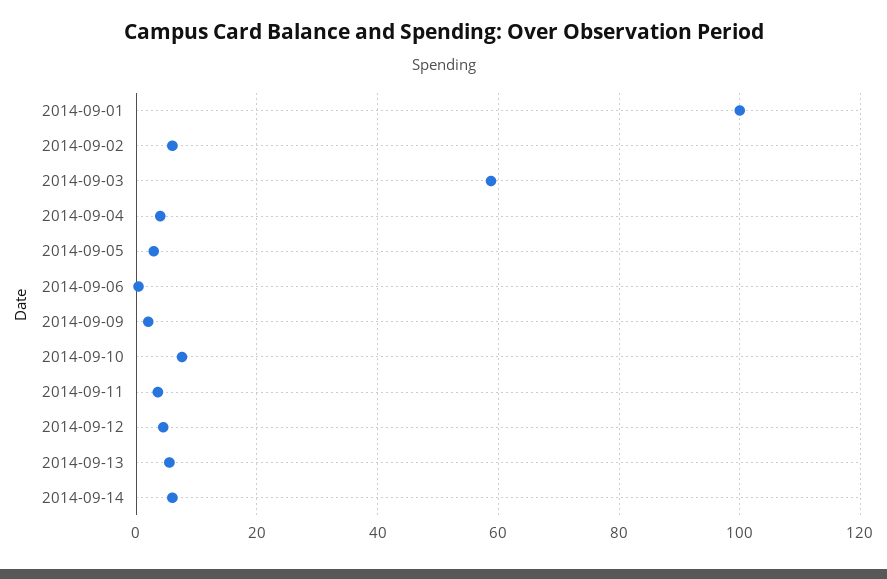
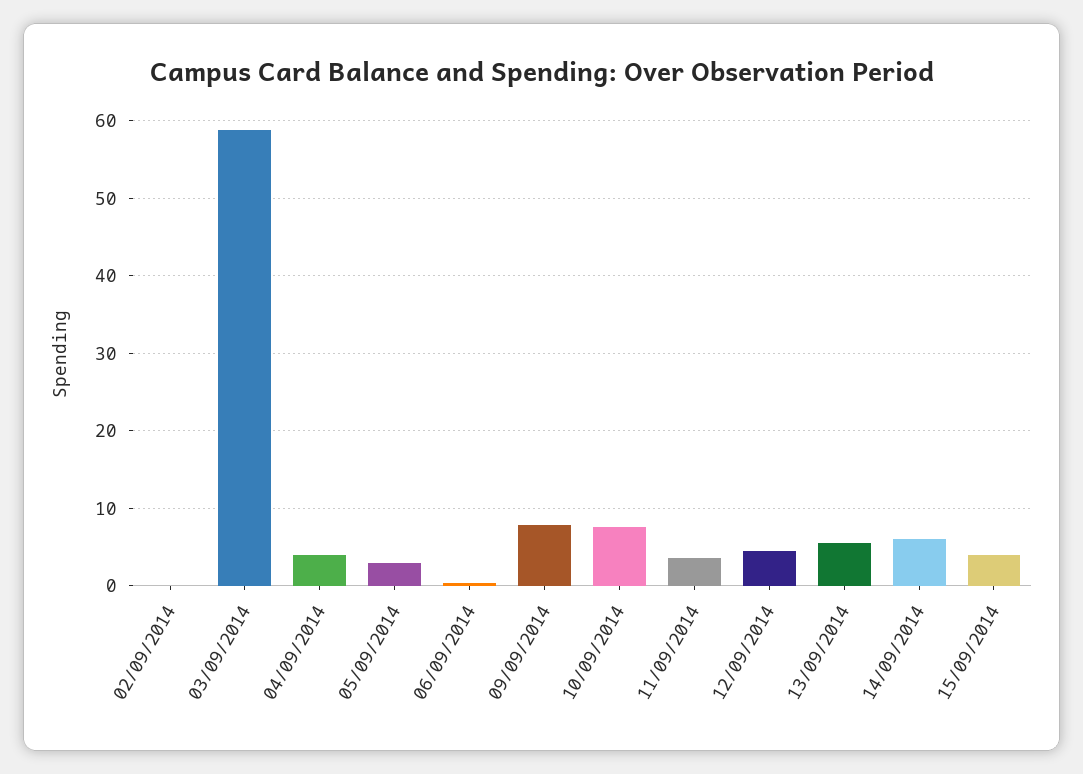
2014-09-01: 100 -> none
2014-09-02: 6 -> 0
2014-09-09: 2 -> 8
15/09/2014: none -> 4

